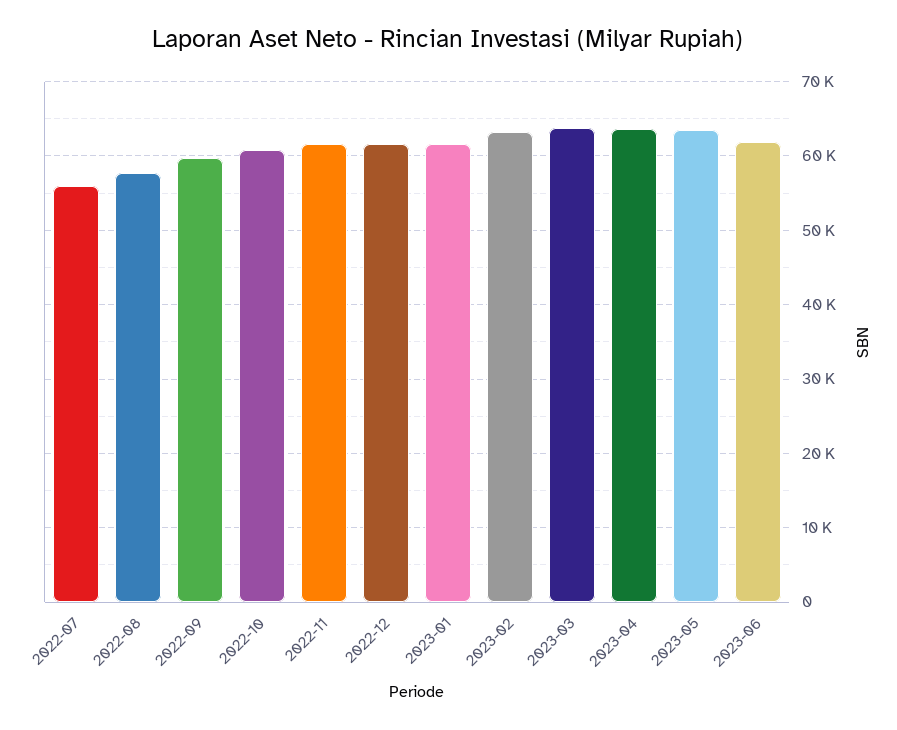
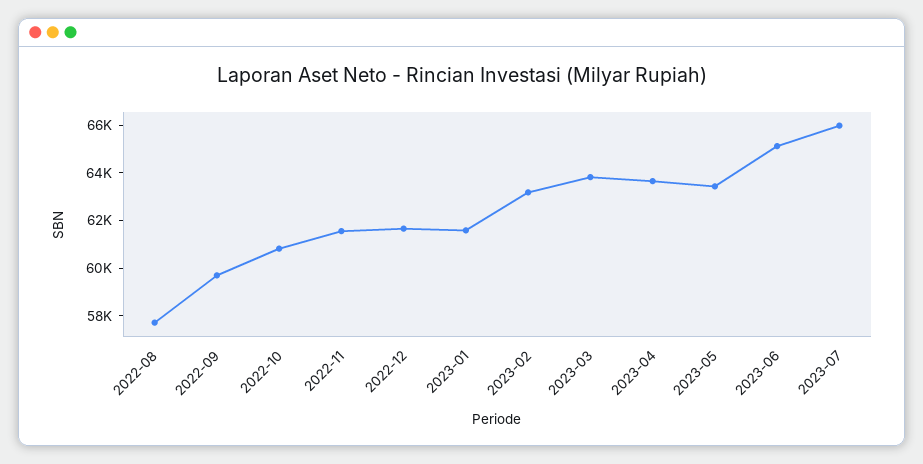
2022-07: 56000 -> none
2023-06: 62000 -> 65000
2023-07: none -> 66000

